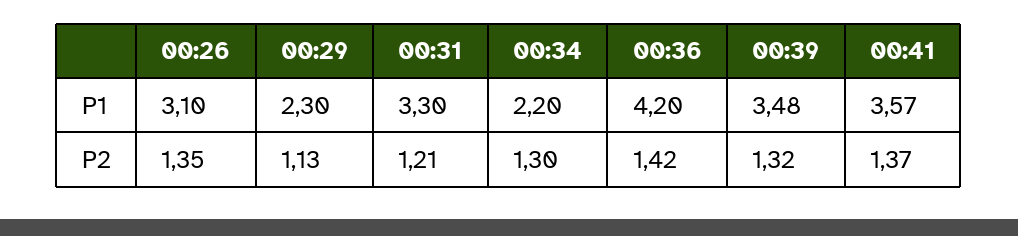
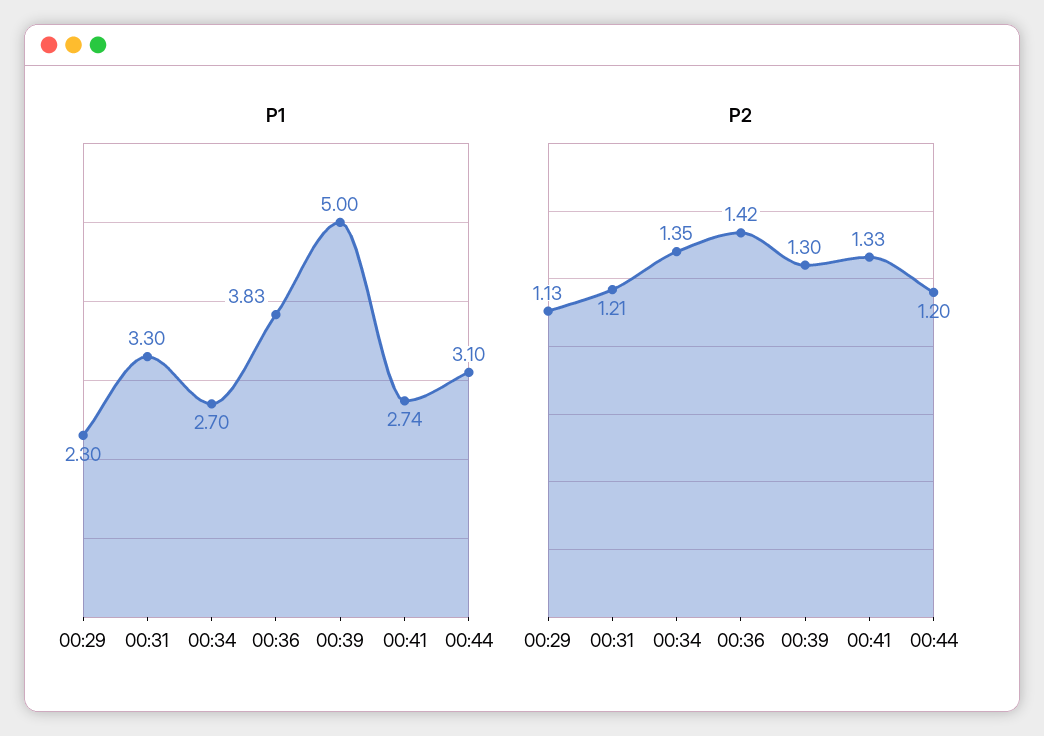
P1, 00:26: 3.1 -> none
P1, 00:34: 2.2 -> 2.7
P1, 00:36: 4.2 -> 3.83
P1, 00:39: 3.48 -> 5
P1, 00:41: 3.57 -> 2.74
P2, 00:26: 1.35 -> none
P2, 00:34: 1.3 -> 1.35
P2, 00:39: 1.32 -> 1.3
P2, 00:41: 1.37 -> 1.33
P1, 00:44: none -> 3.1
P2, 00:44: none -> 1.2

